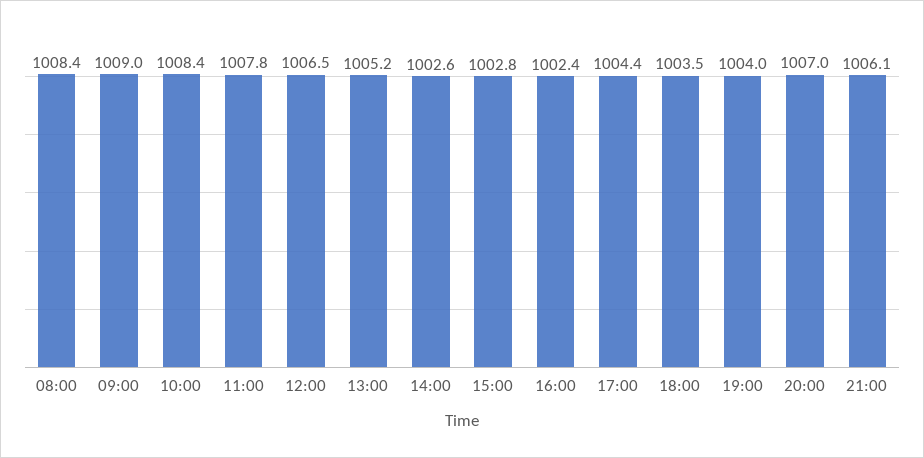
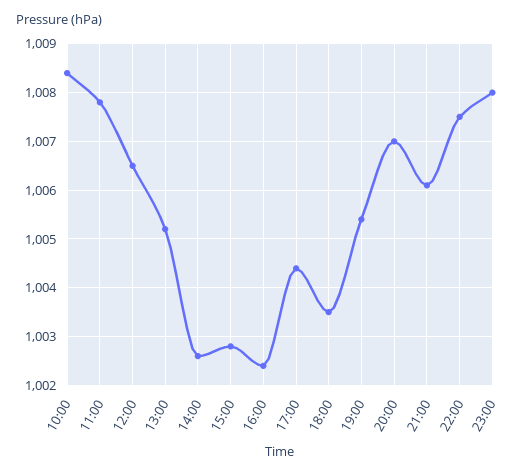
08:00: 1008.4 -> none
09:00: 1009 -> none
19:00: 1004 -> 1005.5
22:00: none -> 1007.5
23:00: none -> 1008

